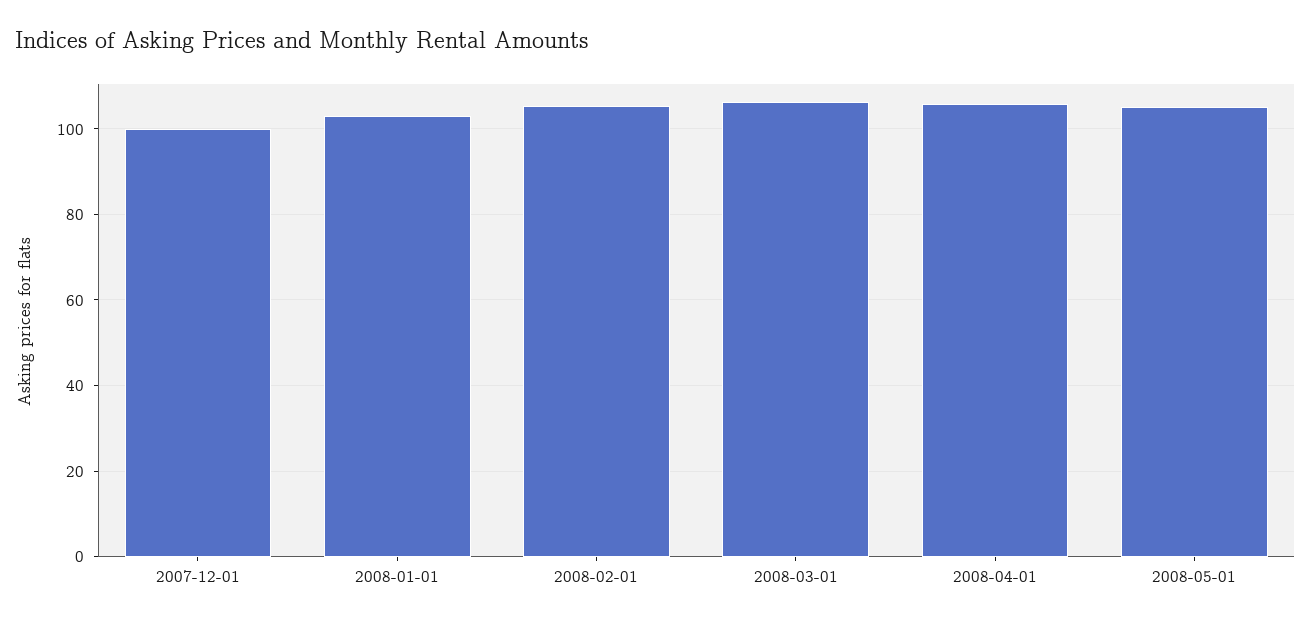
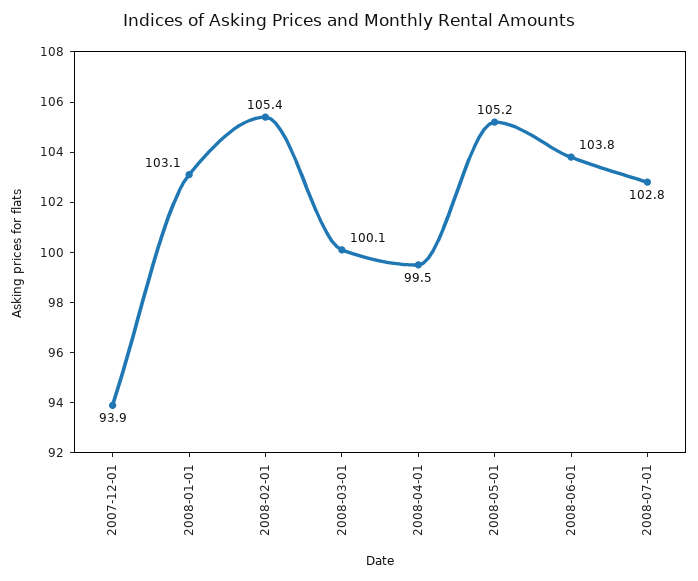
2007-12-01: 100 -> 93.9
2008-03-01: 106 -> 100.1
2008-04-01: 106 -> 99.5
2008-06-01: none -> 103.8
2008-07-01: none -> 102.8

